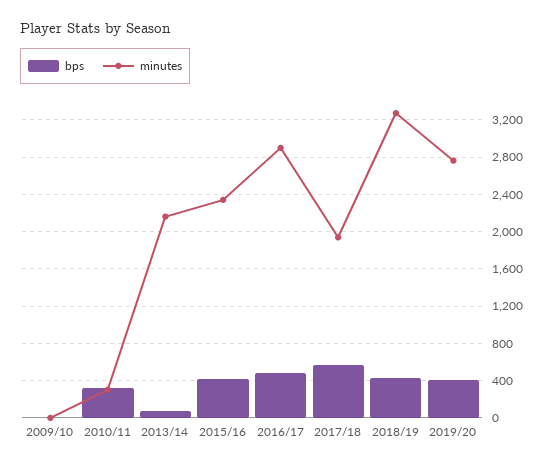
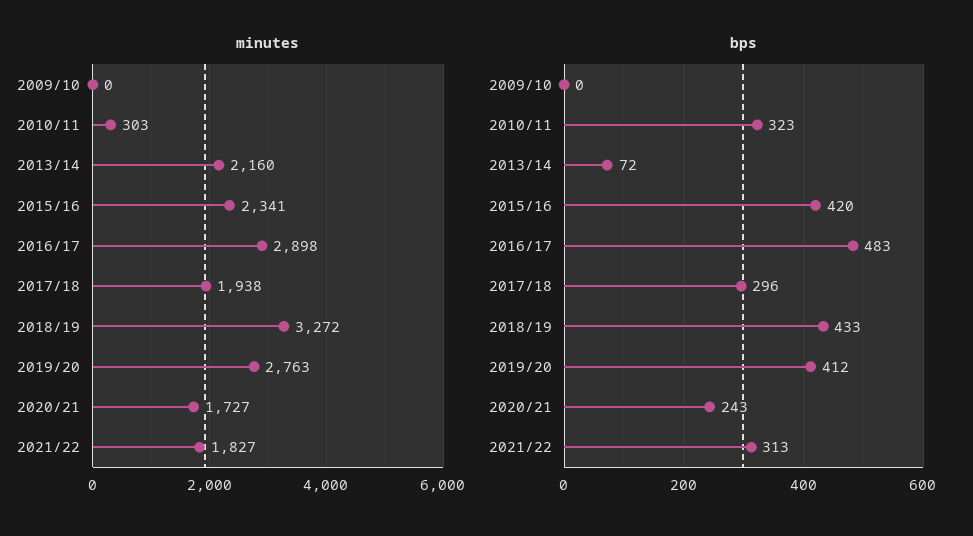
bps, 2017/18: 600 -> 296
minutes, 2020/21: none -> 1727
minutes, 2021/22: none -> 1827
bps, 2020/21: none -> 243
bps, 2021/22: none -> 313

